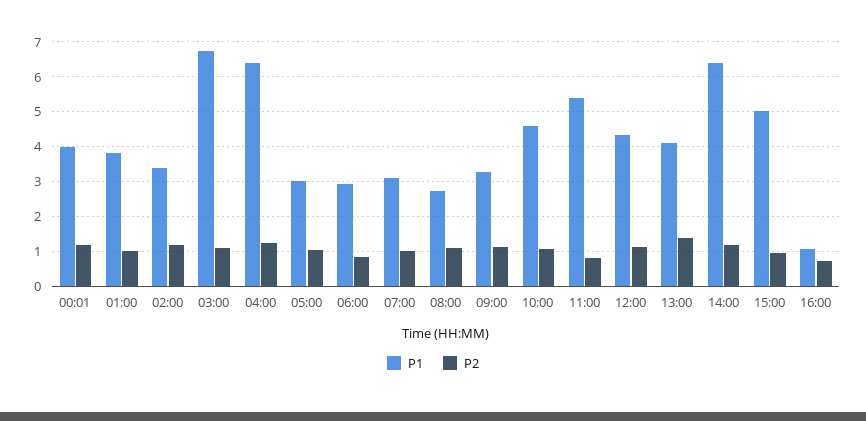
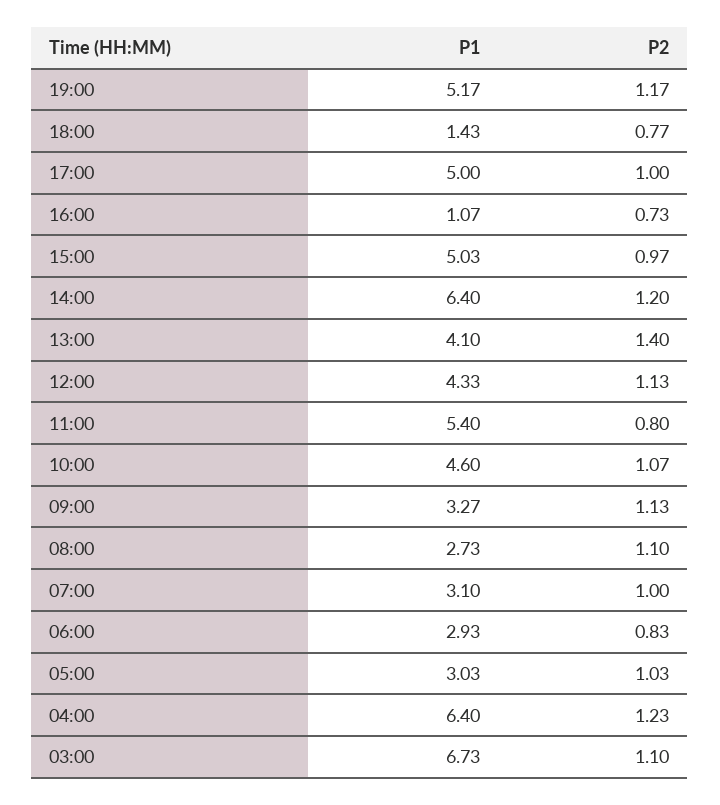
P1, 00:01: 4 -> none
P2, 00:01: 1.2 -> none
P1, 01:00: 3.8 -> none
P2, 01:00: 1 -> none
P1, 02:00: 3.4 -> none
P2, 02:00: 1.2 -> none
P1, 19:00: none -> 5.17
P2, 19:00: none -> 1.17
P1, 18:00: none -> 1.43
P2, 18:00: none -> 0.77
P1, 17:00: none -> 5
P2, 17:00: none -> 1

